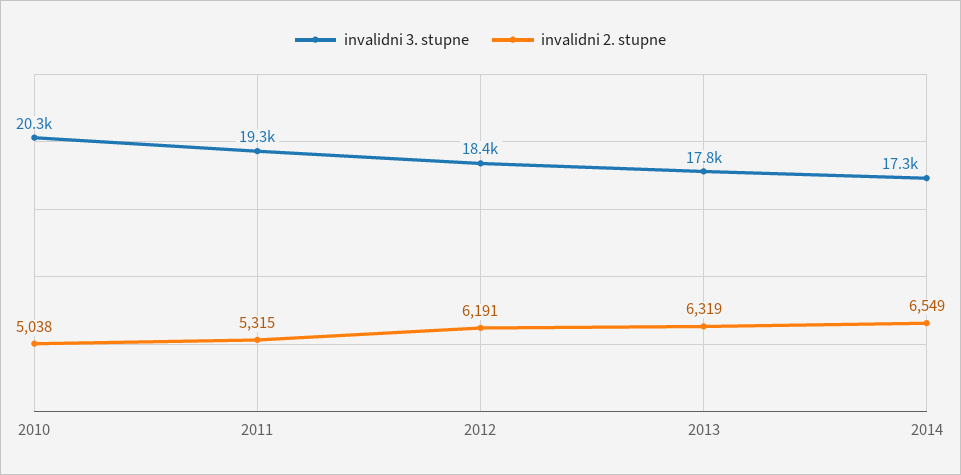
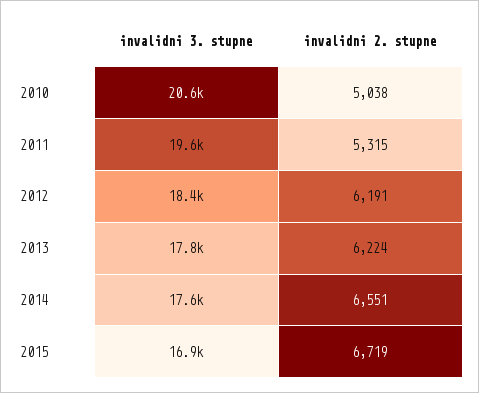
invalidni 3. stupne, 2010: 20300 -> 20600
invalidni 3. stupne, 2011: 19300 -> 19600
invalidni 2. stupne, 2013: 6319 -> 6224
invalidni 3. stupne, 2014: 17300 -> 17600
invalidni 2. stupne, 2014: 6549 -> 6551
invalidni 3. stupne, 2015: none -> 16900
invalidni 2. stupne, 2015: none -> 6719

